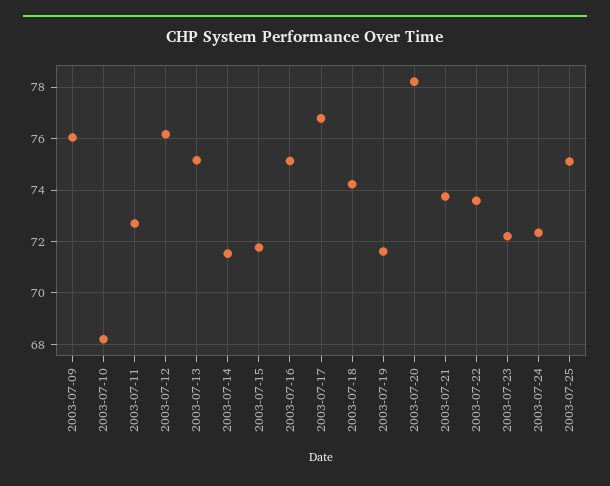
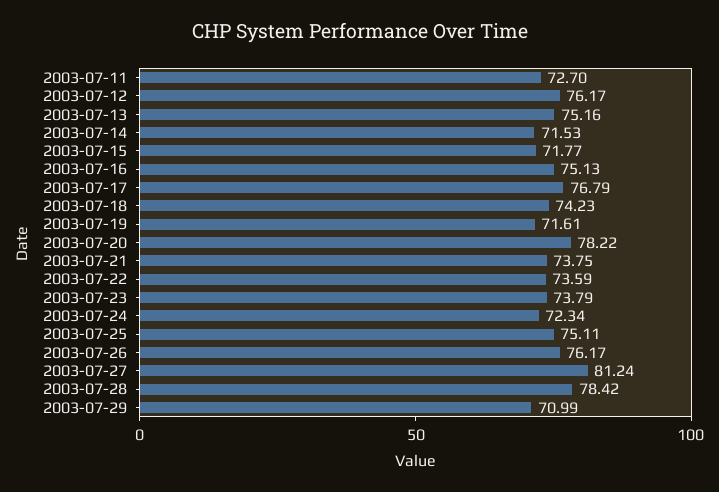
2003-07-09: 76 -> none
2003-07-10: 68.25 -> none
2003-07-23: 72.25 -> 73.79
2003-07-26: none -> 76.17
2003-07-27: none -> 81.24
2003-07-28: none -> 78.42
2003-07-29: none -> 70.99

